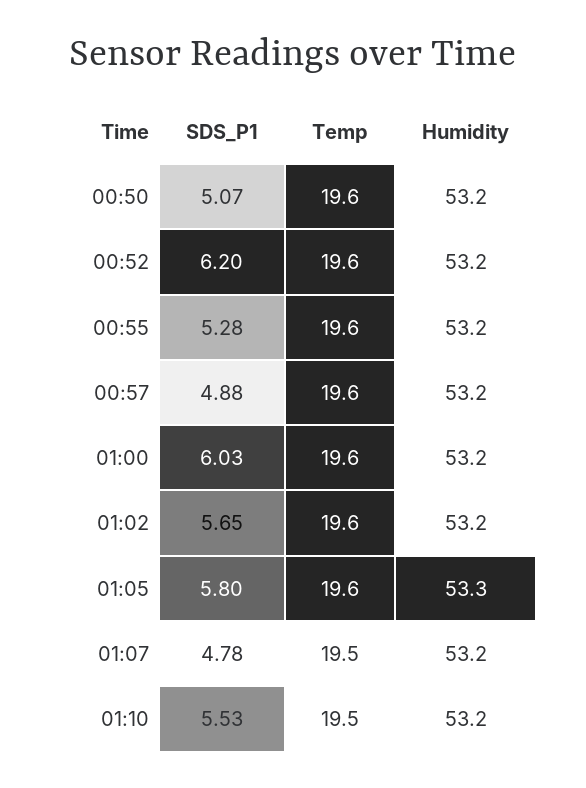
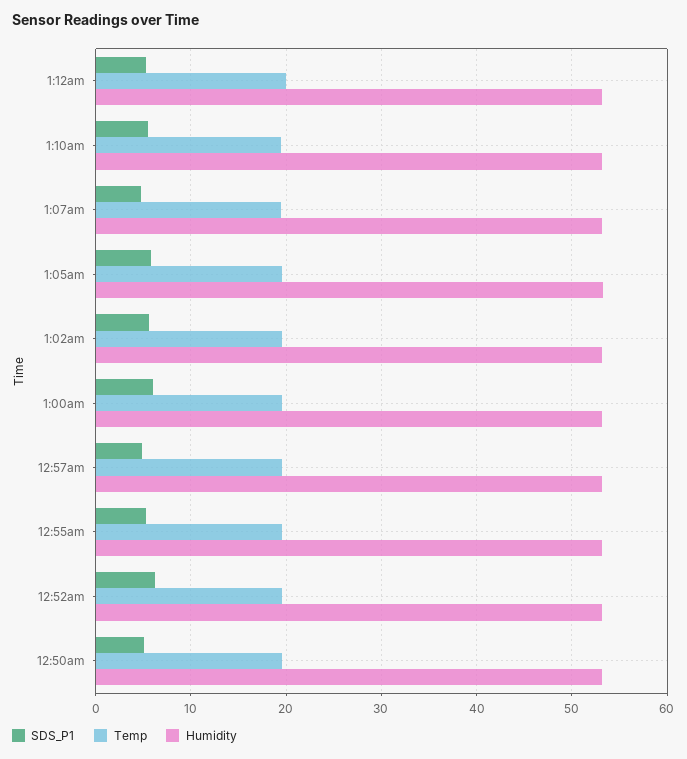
SDS_P1, 1:12am: none -> 5
Temp, 1:12am: none -> 20
Humidity, 1:12am: none -> 53

